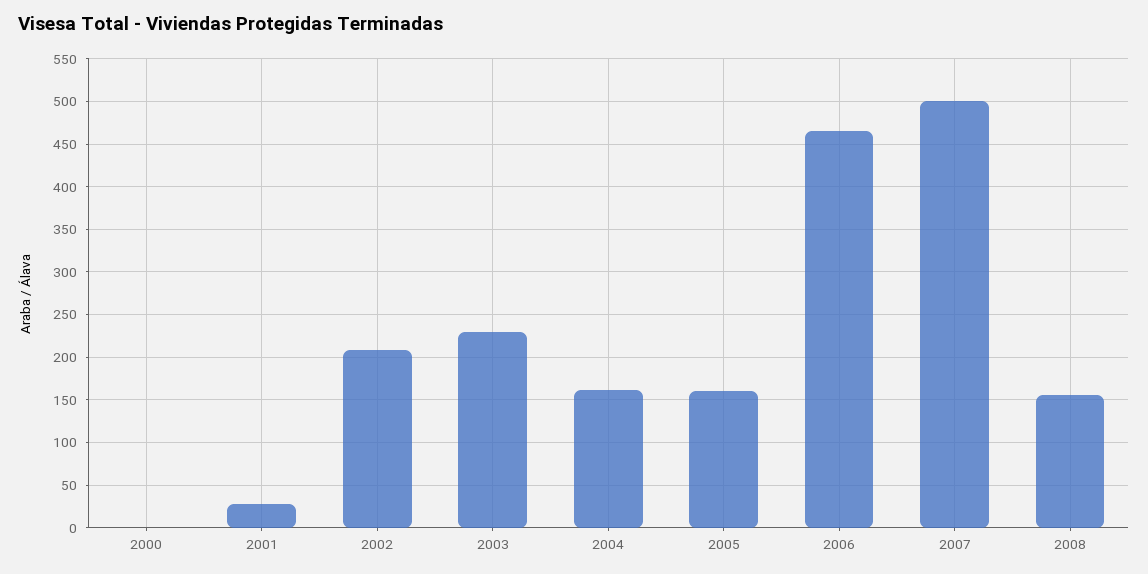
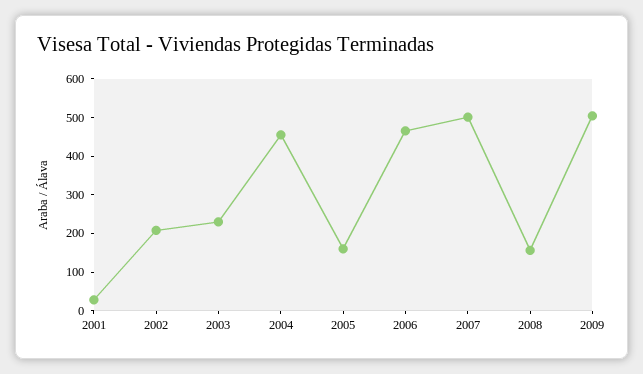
2000: 0 -> none
2004: 160 -> 450
2009: none -> 500

